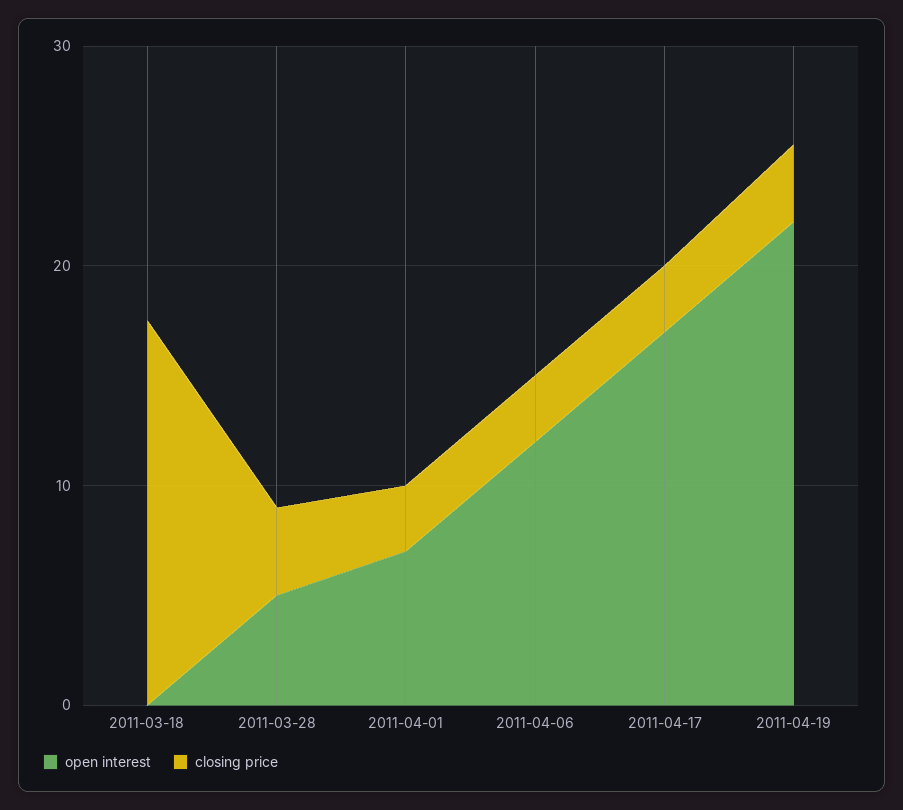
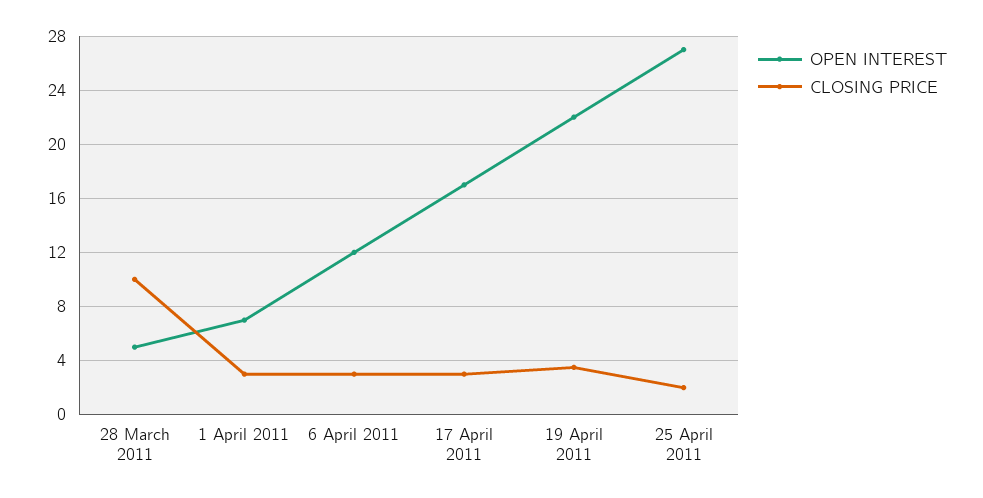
open interest, 2011-03-18: 0 -> none
closing price, 2011-03-18: 18 -> none
closing price, 2011-03-28: 4 -> 10
open interest, 25 April 2011: none -> 27
closing price, 25 April 2011: none -> 2

